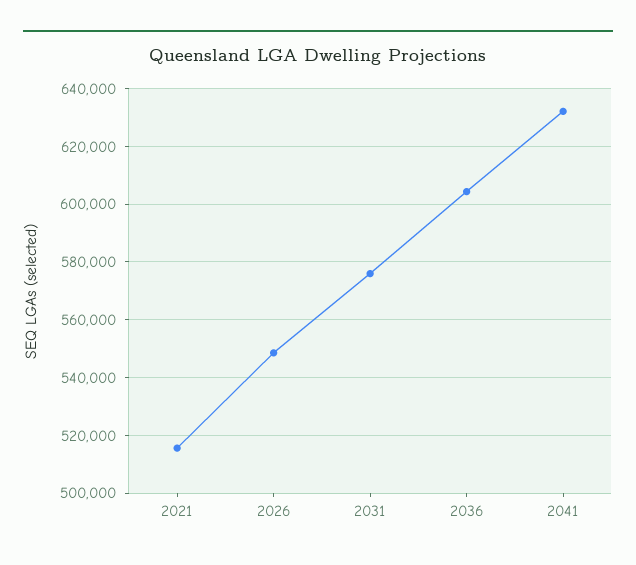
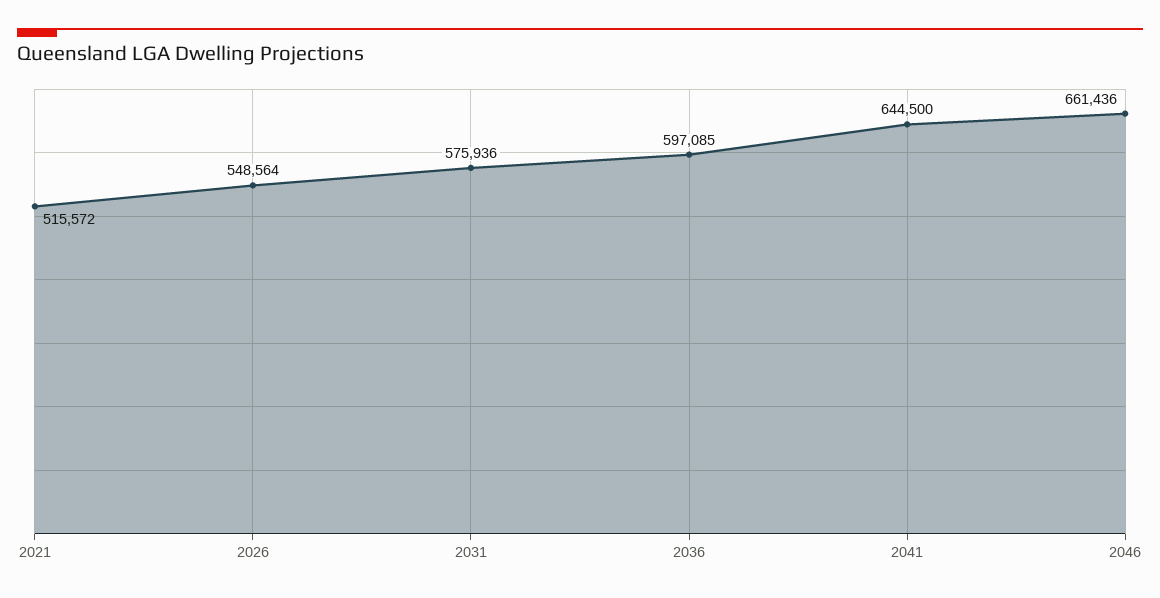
2036: 605000 -> 597085
2041: 632500 -> 644500
2046: none -> 661436

